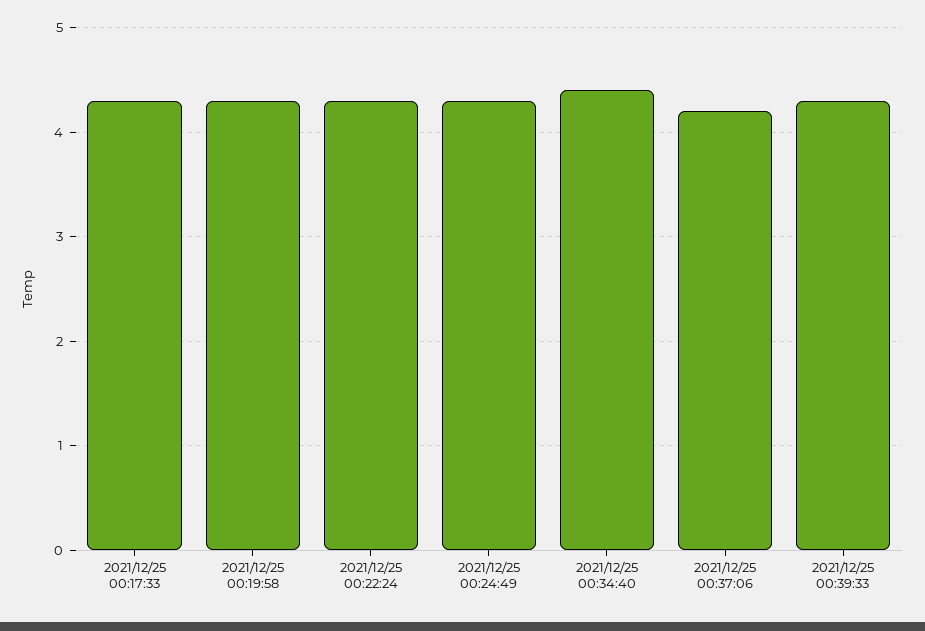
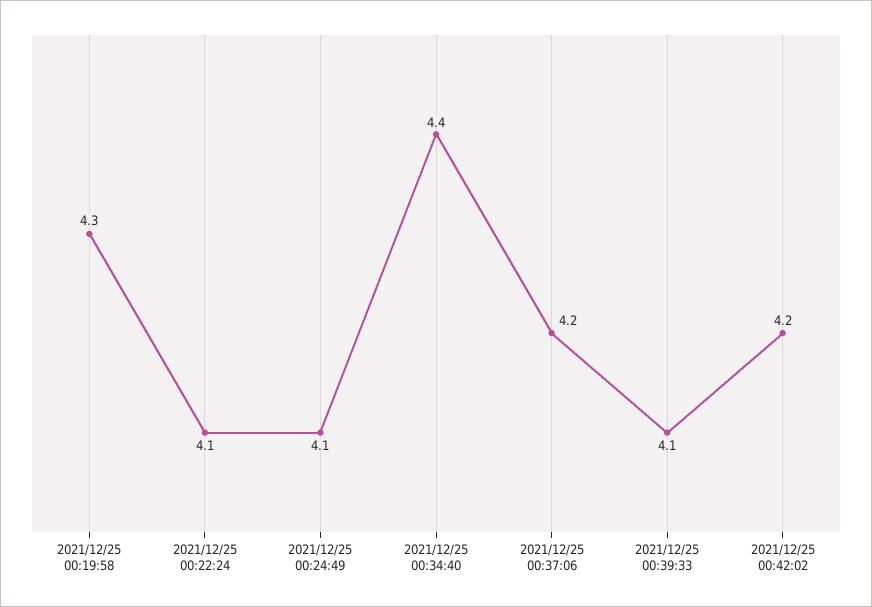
2021/12/25 00:17:33: 4.3 -> none
2021/12/25 00:22:24: 4.3 -> 4.1
2021/12/25 00:24:49: 4.3 -> 4.1
2021/12/25 00:39:33: 4.3 -> 4.1
2021/12/25 00:42:02: none -> 4.2

